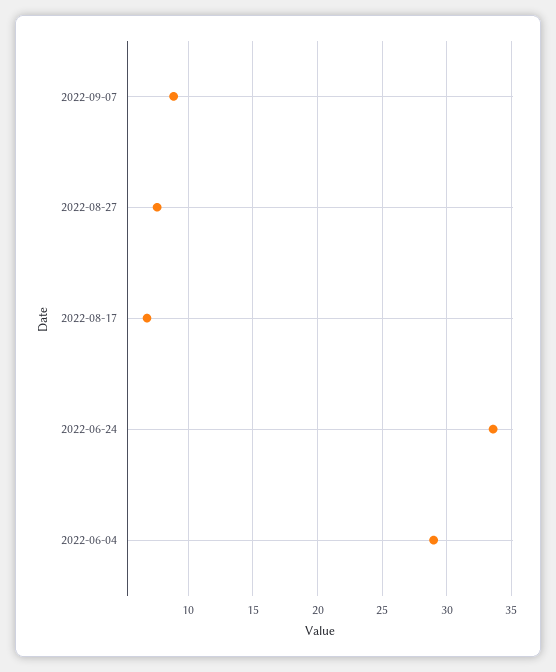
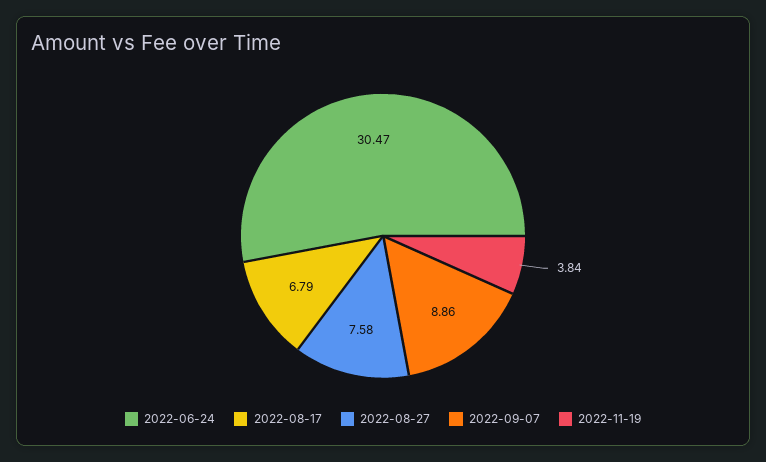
2022-06-24: 33.5 -> 30.47
2022-06-04: 29 -> none
2022-11-19: none -> 3.84

